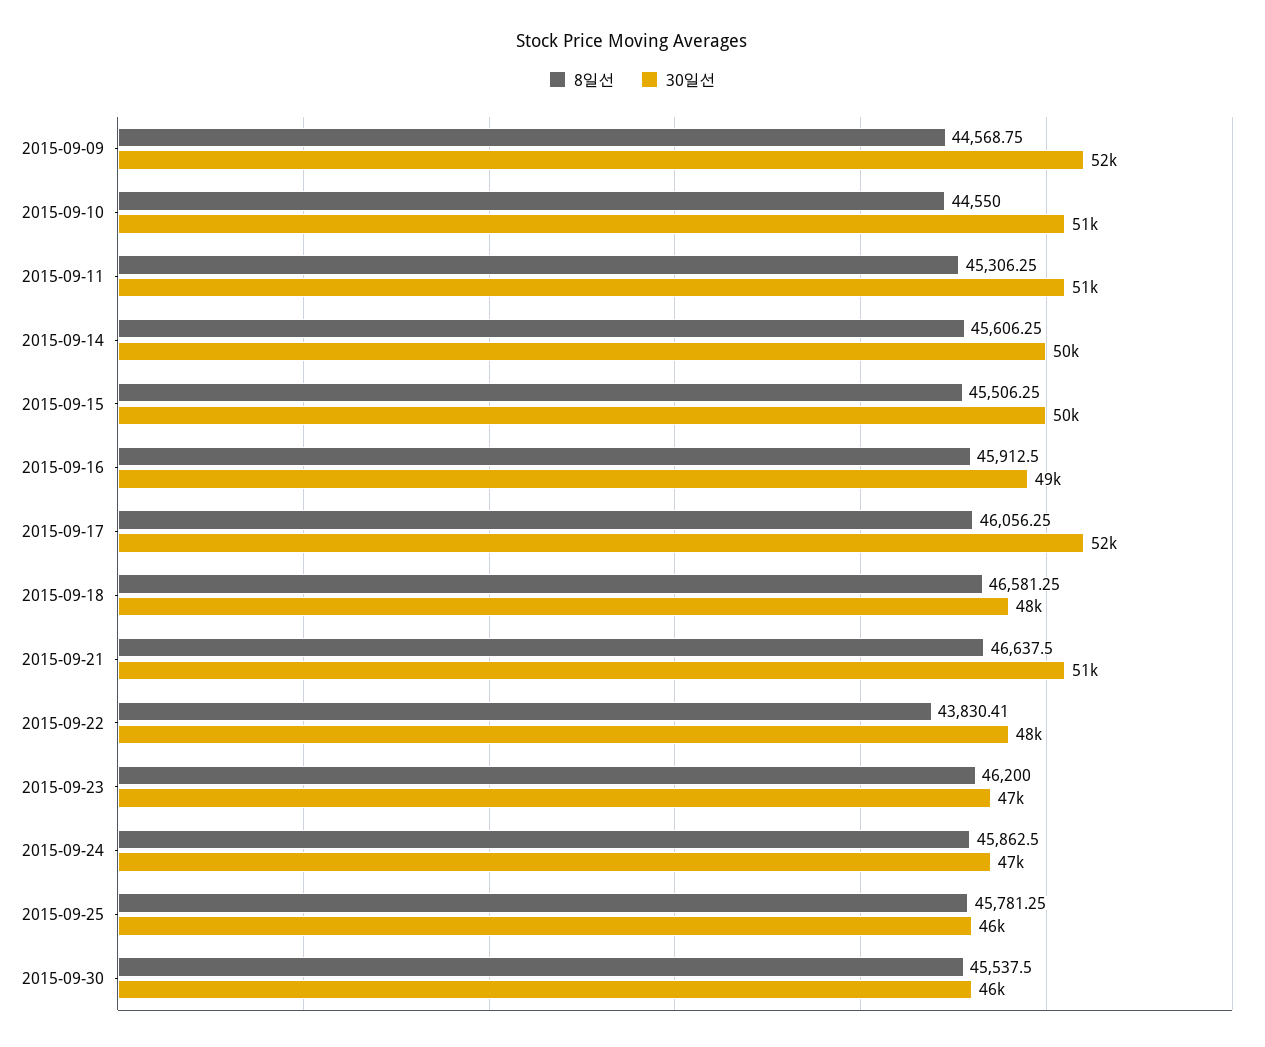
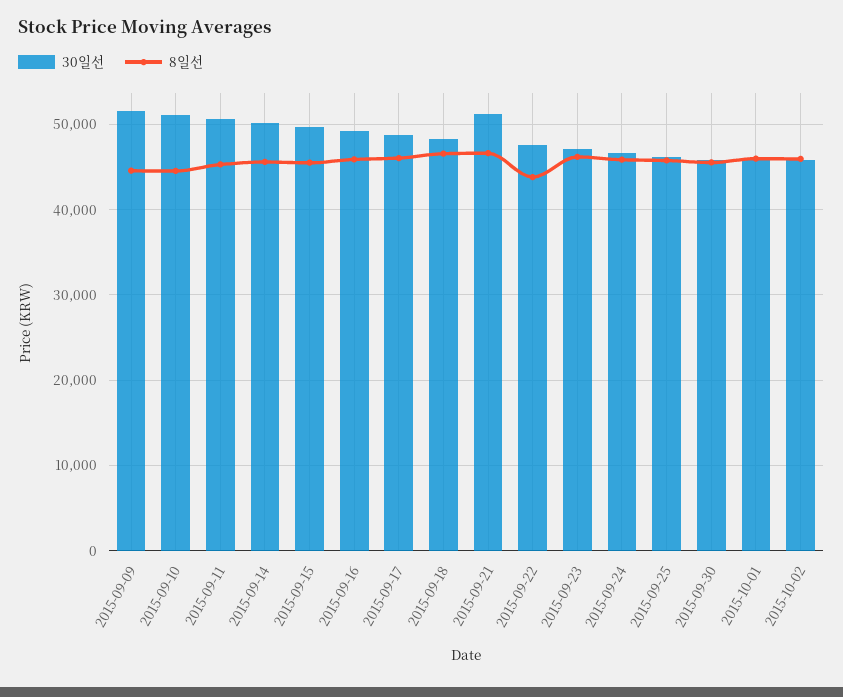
30일선, 2015-09-17: 52000 -> 49000
30일선, 2015-10-01: none -> 46000
8일선, 2015-10-01: none -> 46000
30일선, 2015-10-02: none -> 46000
8일선, 2015-10-02: none -> 46000

